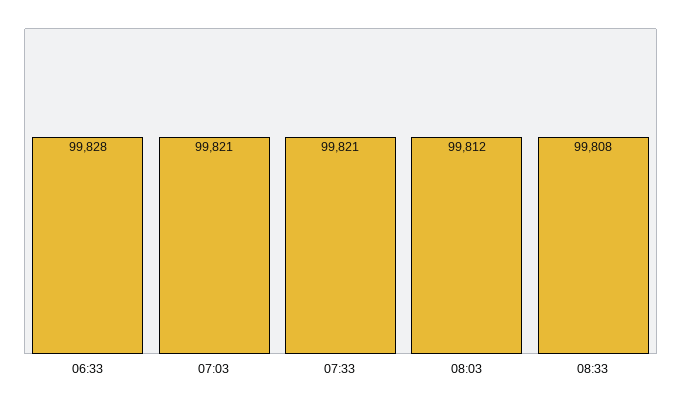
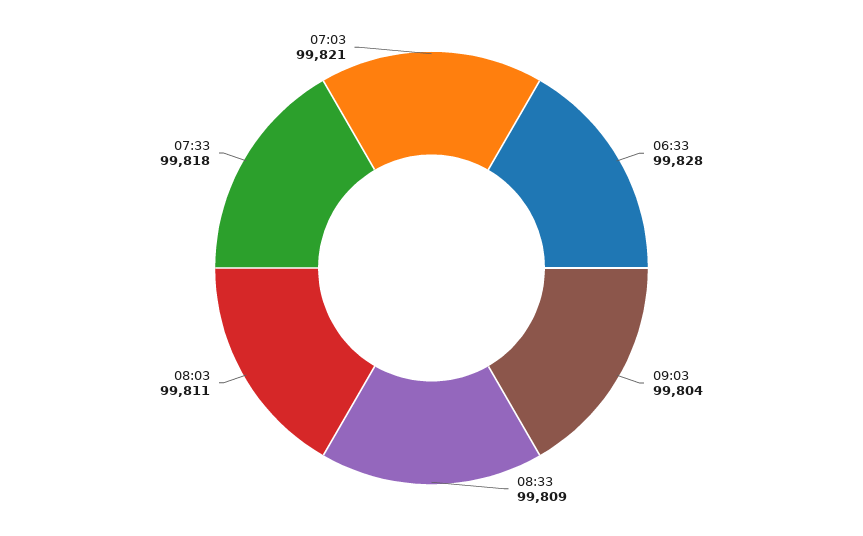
07:33: 99821 -> 99818
08:03: 99812 -> 99811
08:33: 99808 -> 99809
09:03: none -> 99804

